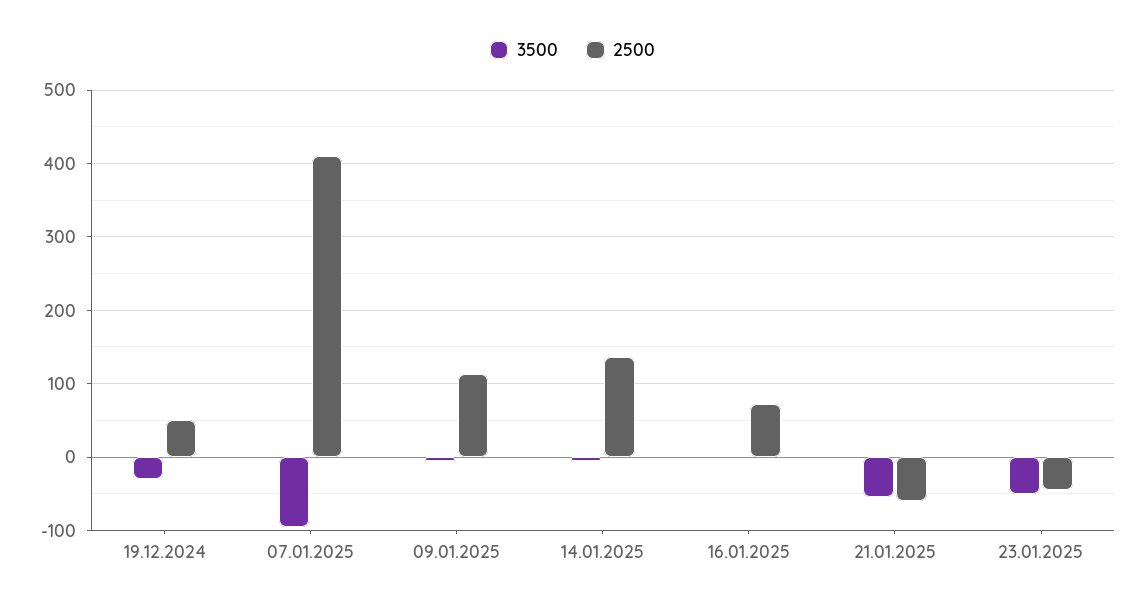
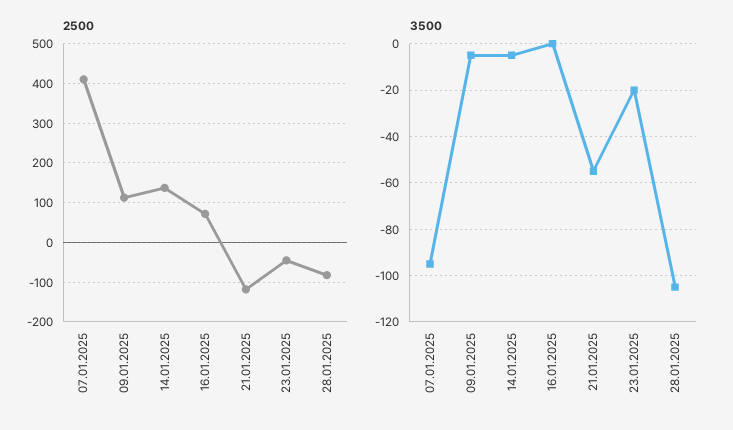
3500, 19.12.2024: -30 -> none
2500, 19.12.2024: 50 -> none
2500, 21.01.2025: -60 -> -120
3500, 23.01.2025: -50 -> -20
2500, 28.01.2025: none -> -80
3500, 28.01.2025: none -> -105

